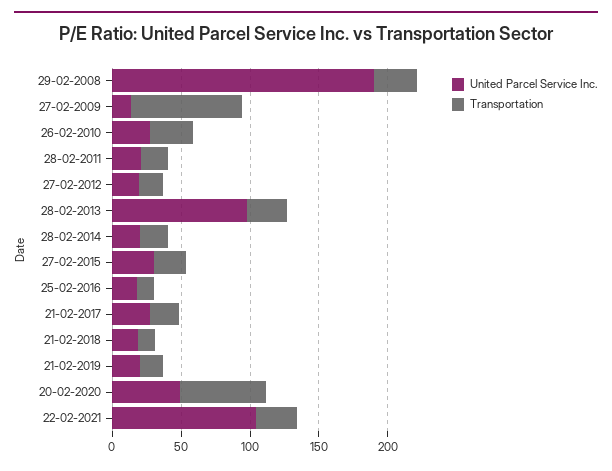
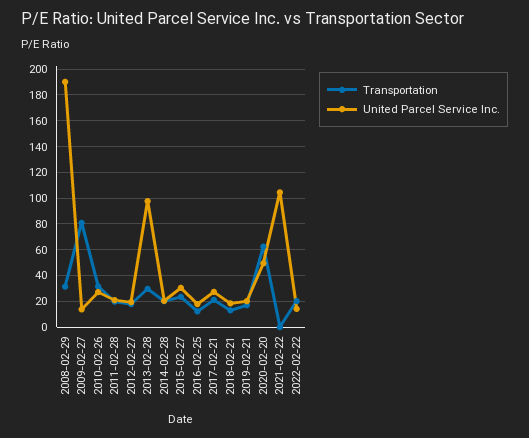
Transportation, 22-02-2021: 30 -> 0
Transportation, 2022-02-22: none -> 20
United Parcel Service Inc., 2022-02-22: none -> 15

